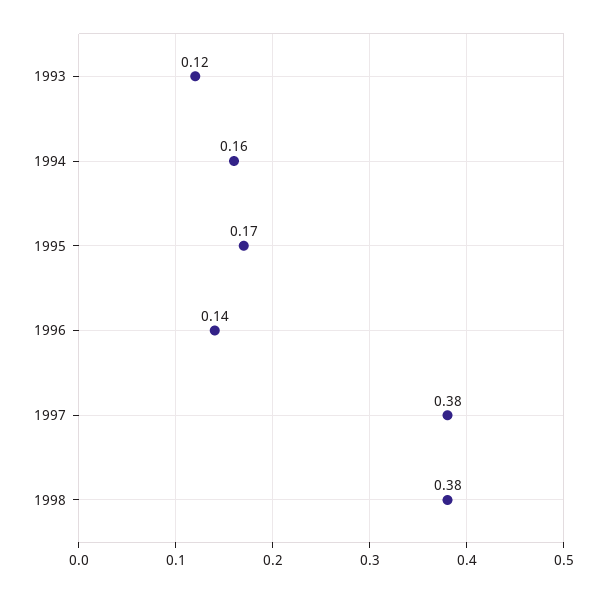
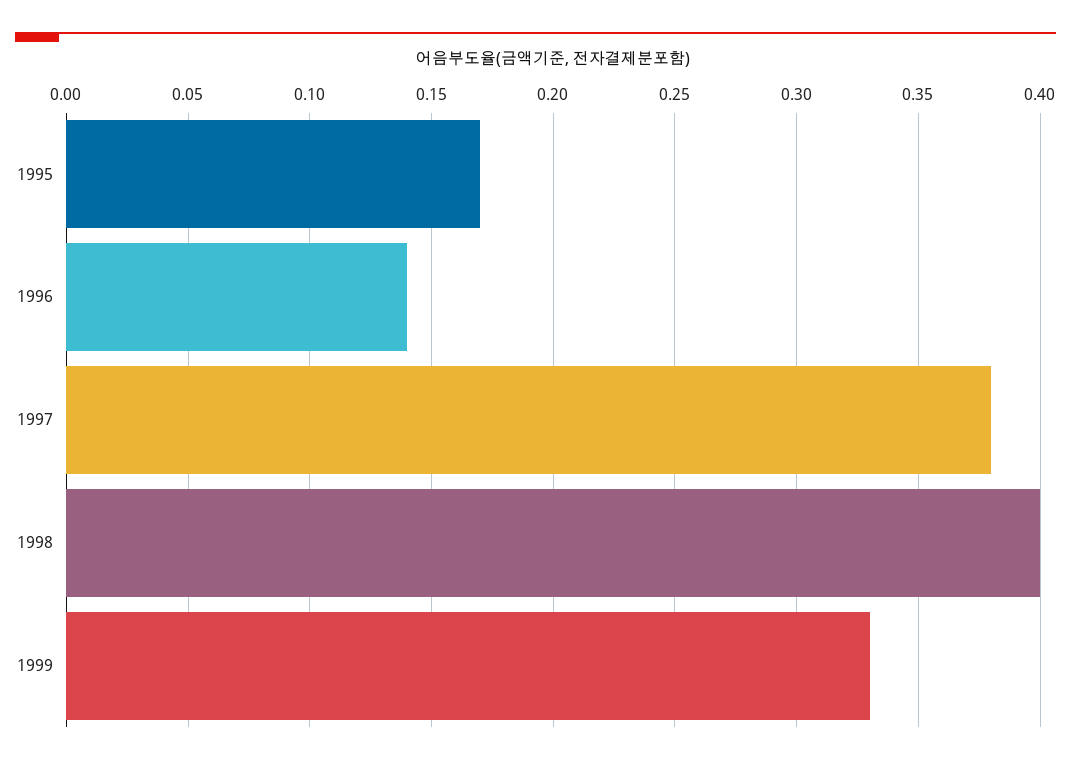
1993: 0.12 -> none
1994: 0.16 -> none
1998: 0.38 -> 0.4
1999: none -> 0.33

